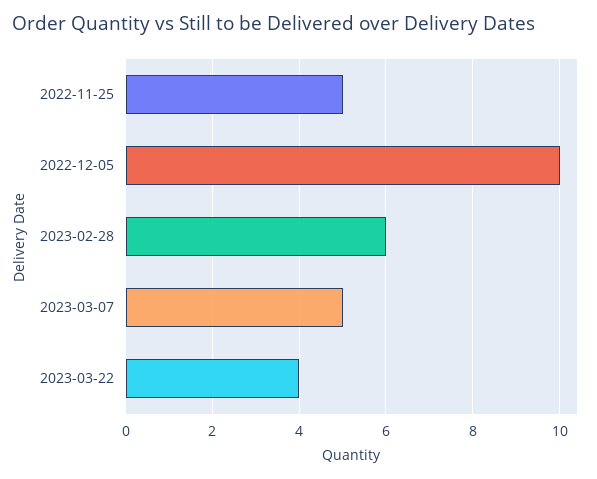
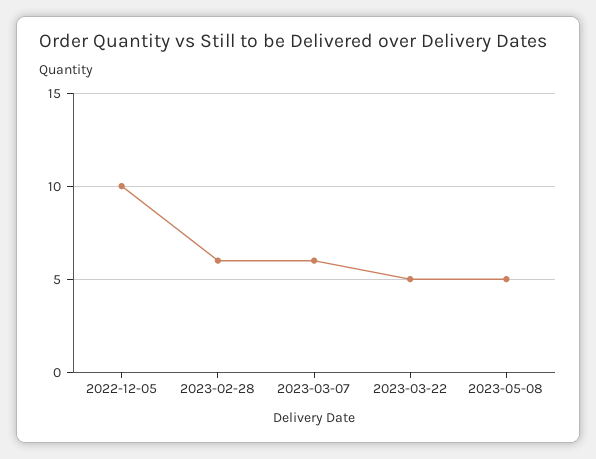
2022-11-25: 5 -> none
2023-03-07: 5 -> 6
2023-03-22: 4 -> 5
2023-05-08: none -> 5

